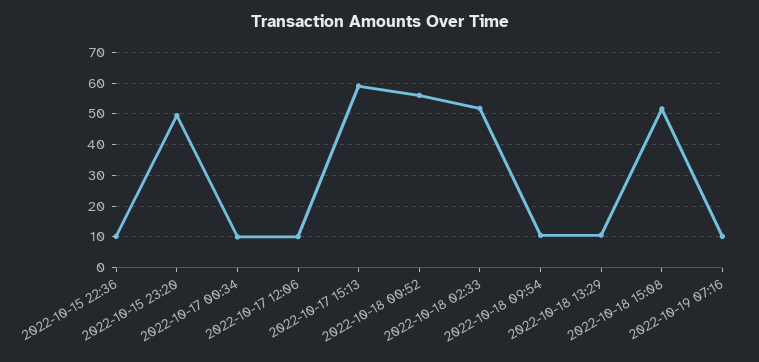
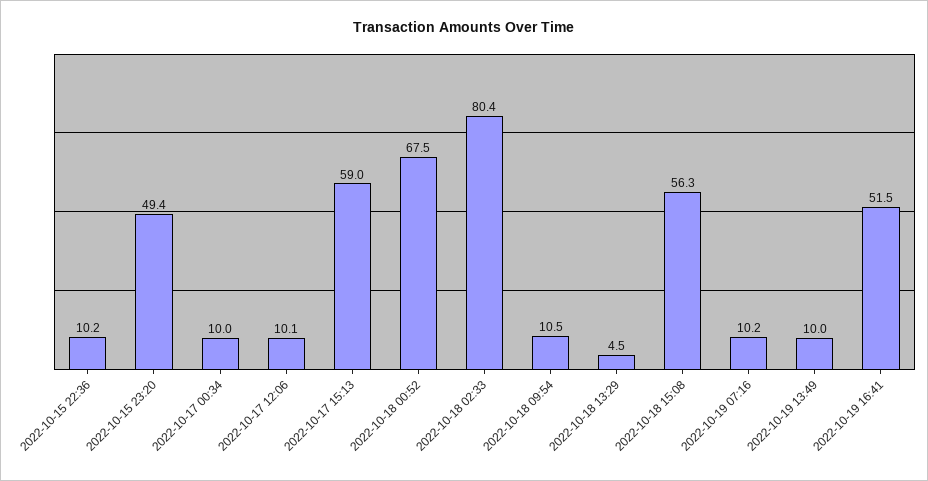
2022-10-18 00:52: 56 -> 67.5
2022-10-18 02:33: 52 -> 80.4
2022-10-18 13:29: 10 -> 4.5
2022-10-18 15:08: 52 -> 56.3
2022-10-19 13:49: none -> 10
2022-10-19 16:41: none -> 51.5

